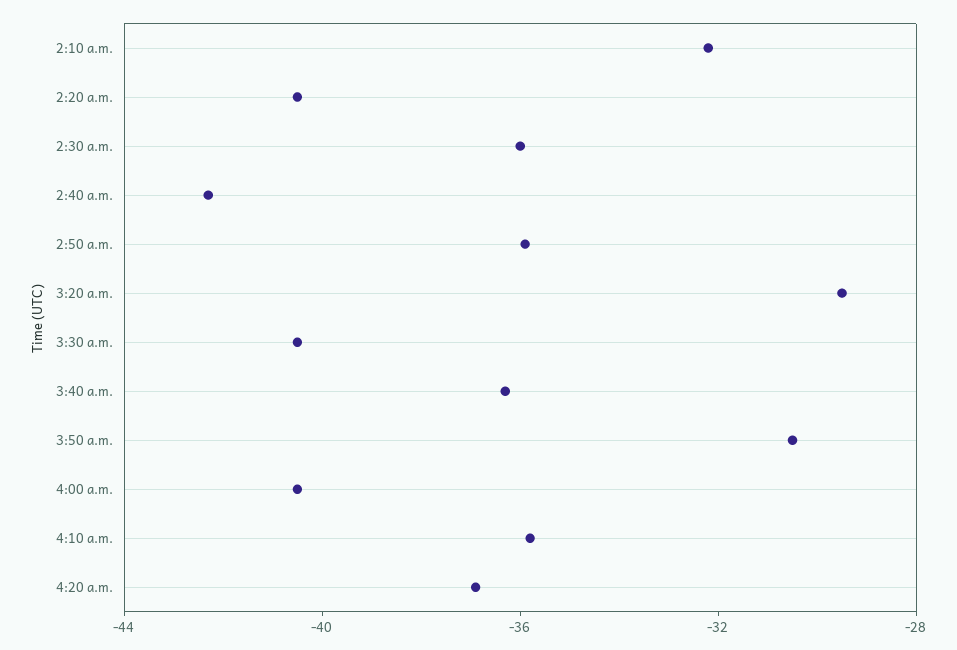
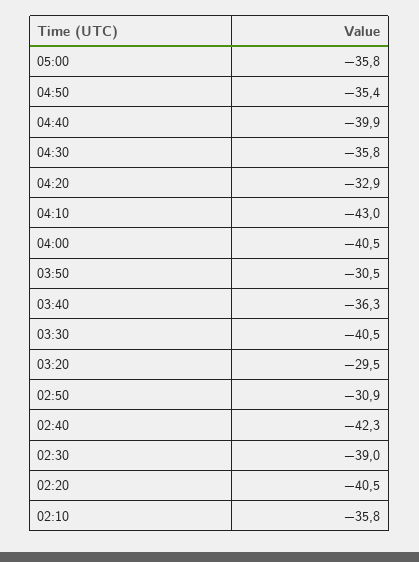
2:10 a.m.: -32 -> -35.8
2:30 a.m.: -36 -> -39
2:50 a.m.: -36 -> -30.9
4:10 a.m.: -36 -> -43
4:20 a.m.: -37 -> -32.9
05:00: none -> -35.8
04:50: none -> -35.4
04:40: none -> -39.9
04:30: none -> -35.8

